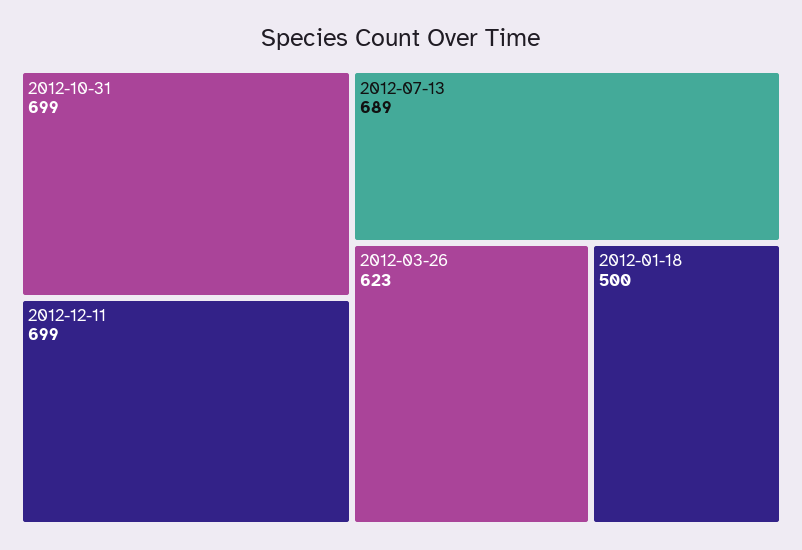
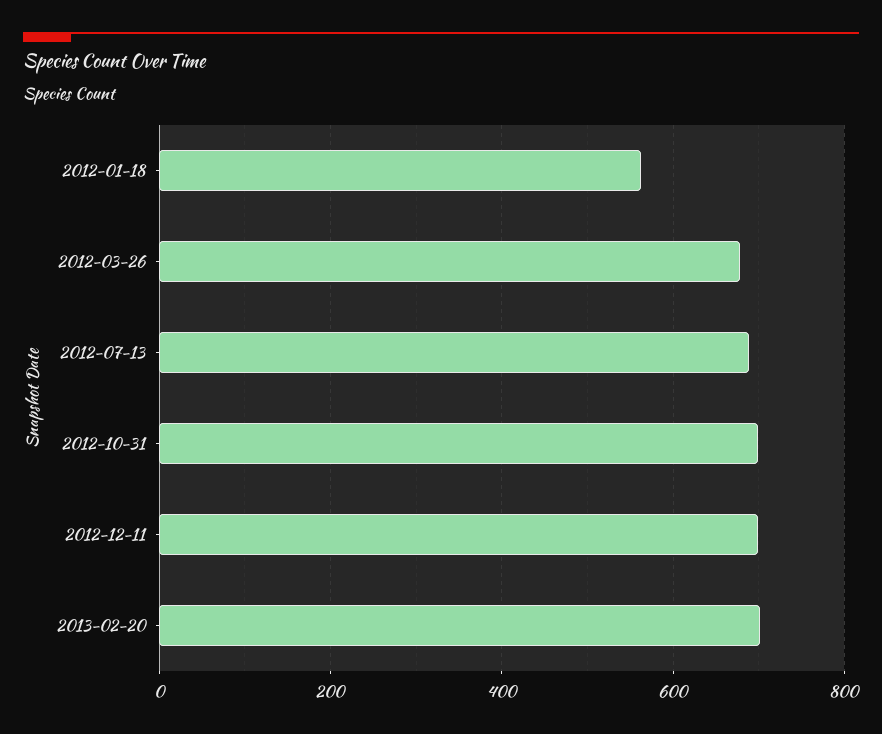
2012-03-26: 623 -> 680
2012-01-18: 500 -> 560
2013-02-20: none -> 700

